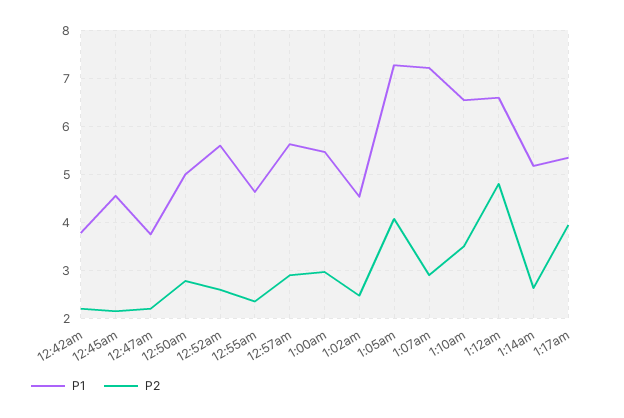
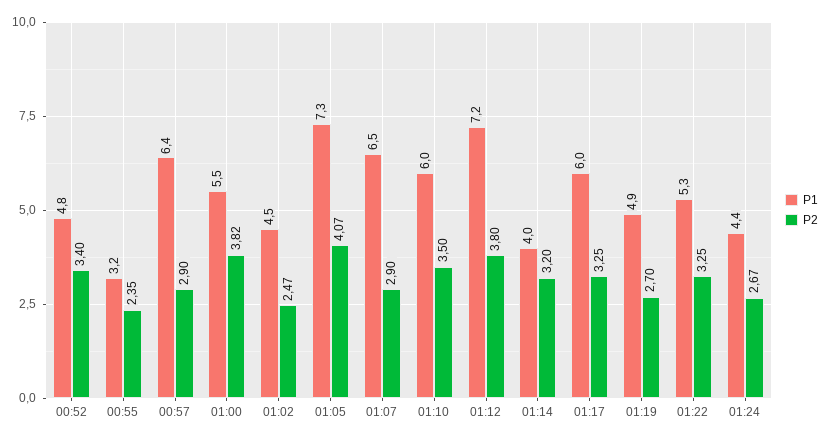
P1, 12:42am: 3.8 -> none
P2, 12:42am: 2.2 -> none
P1, 12:45am: 4.6 -> none
P2, 12:45am: 2.2 -> none
P1, 12:47am: 3.8 -> none
P2, 12:47am: 2.2 -> none
P1, 12:50am: 5 -> none
P2, 12:50am: 2.8 -> none
P1, 12:52am: 5.6 -> 4.8
P2, 12:52am: 2.6 -> 3.4
P1, 12:55am: 4.6 -> 3.2
P1, 12:57am: 5.6 -> 6.4
P2, 1:00am: 3 -> 3.82
P1, 1:07am: 7.2 -> 6.5
P1, 1:10am: 6.6 -> 6
P1, 1:12am: 6.6 -> 7.2
P2, 1:12am: 4.8 -> 3.8
P1, 1:14am: 5.2 -> 4
P2, 1:14am: 2.6 -> 3.2
P1, 1:17am: 5.4 -> 6
P2, 1:17am: 4 -> 3.25
P1, 01:19: none -> 4.9
P2, 01:19: none -> 2.7
P1, 01:22: none -> 5.3
P2, 01:22: none -> 3.25
P1, 01:24: none -> 4.4
P2, 01:24: none -> 2.67

